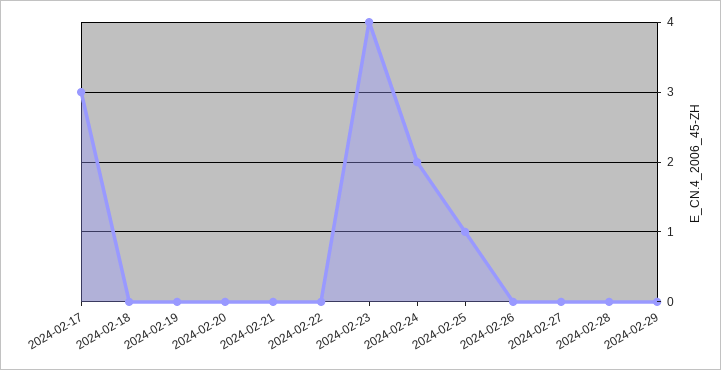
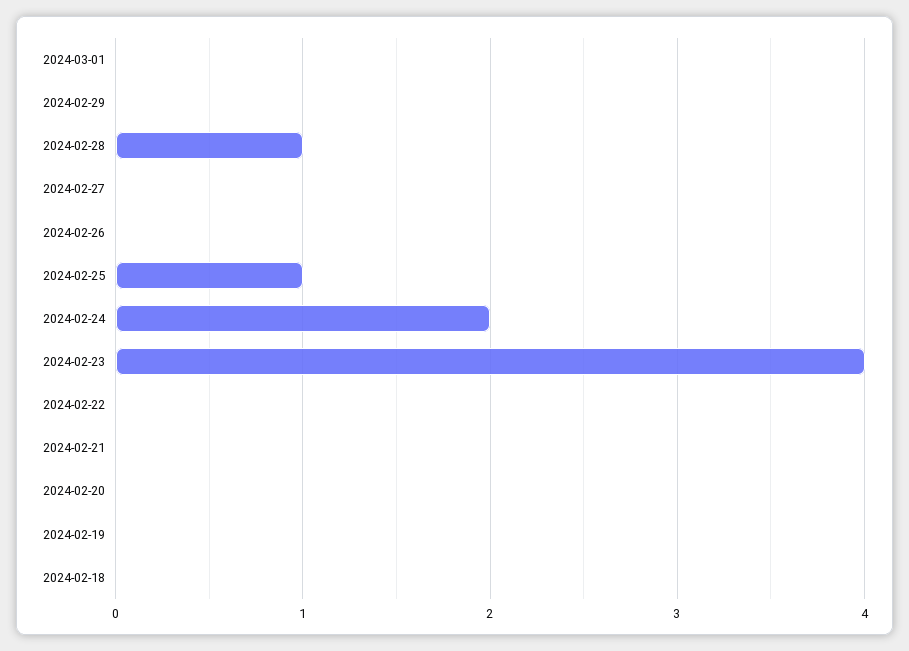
2024-02-17: 3 -> none
2024-02-28: 0 -> 1
2024-03-01: none -> 0

